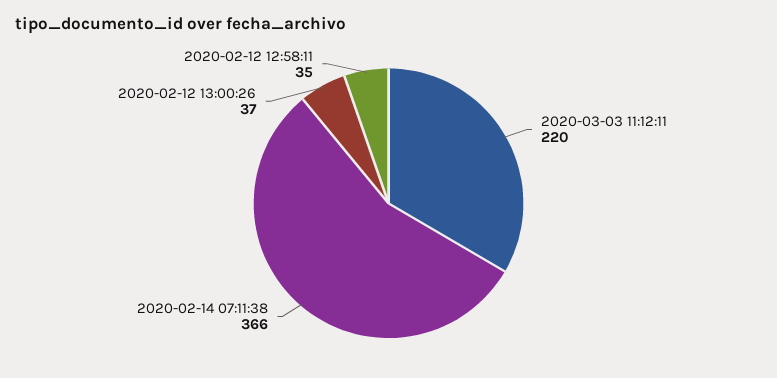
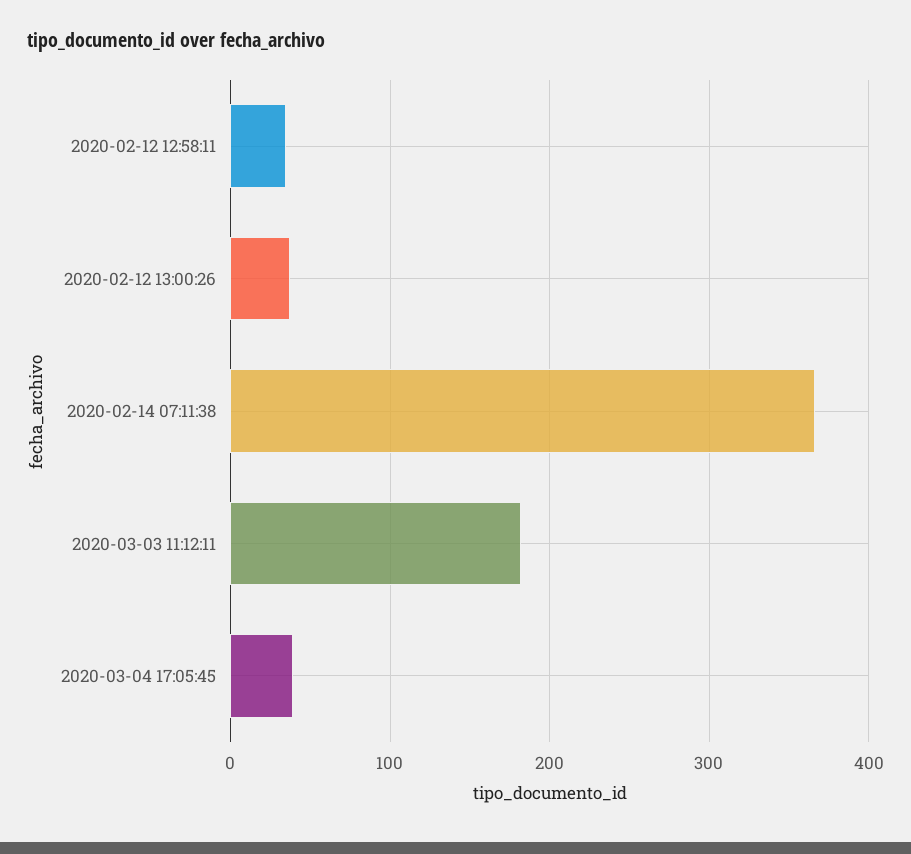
2020-03-03 11:12:11: 220 -> 180
2020-03-04 17:05:45: none -> 40

